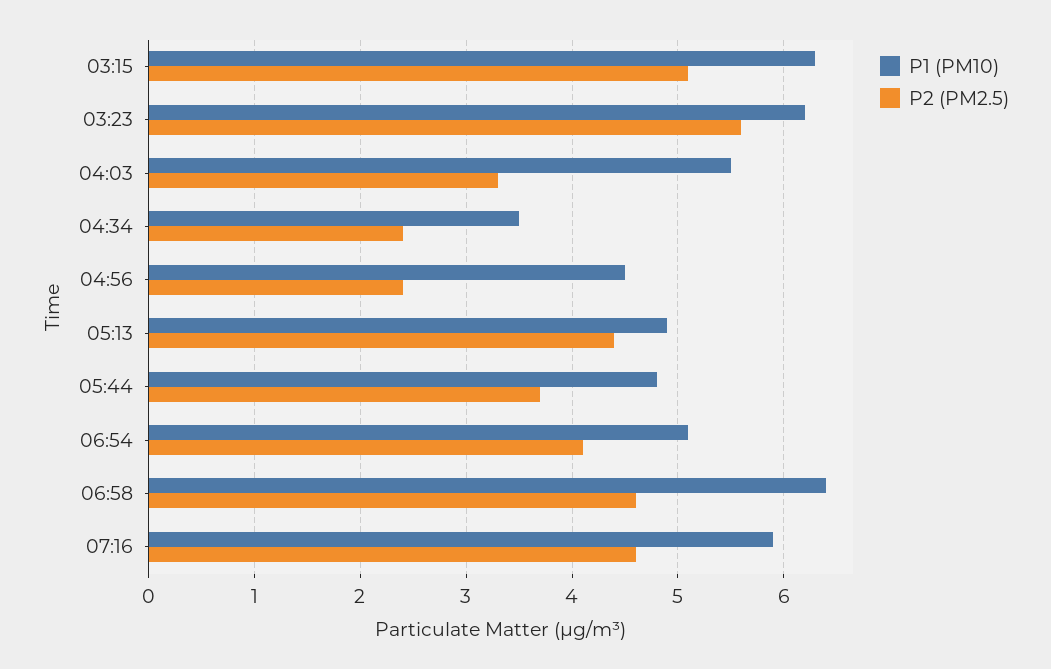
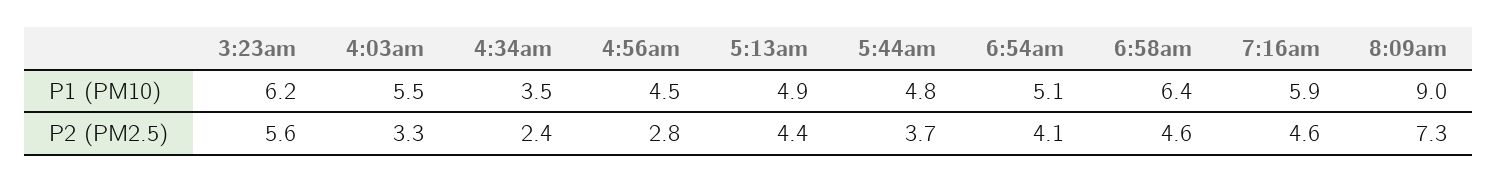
P1 (PM10), 03:15: 6.3 -> none
P2 (PM2.5), 03:15: 5.1 -> none
P2 (PM2.5), 04:56: 2.4 -> 2.8
P1 (PM10), 8:09am: none -> 9
P2 (PM2.5), 8:09am: none -> 7.3

